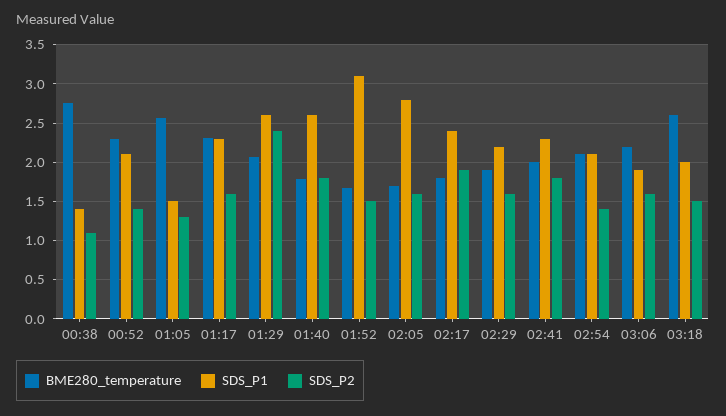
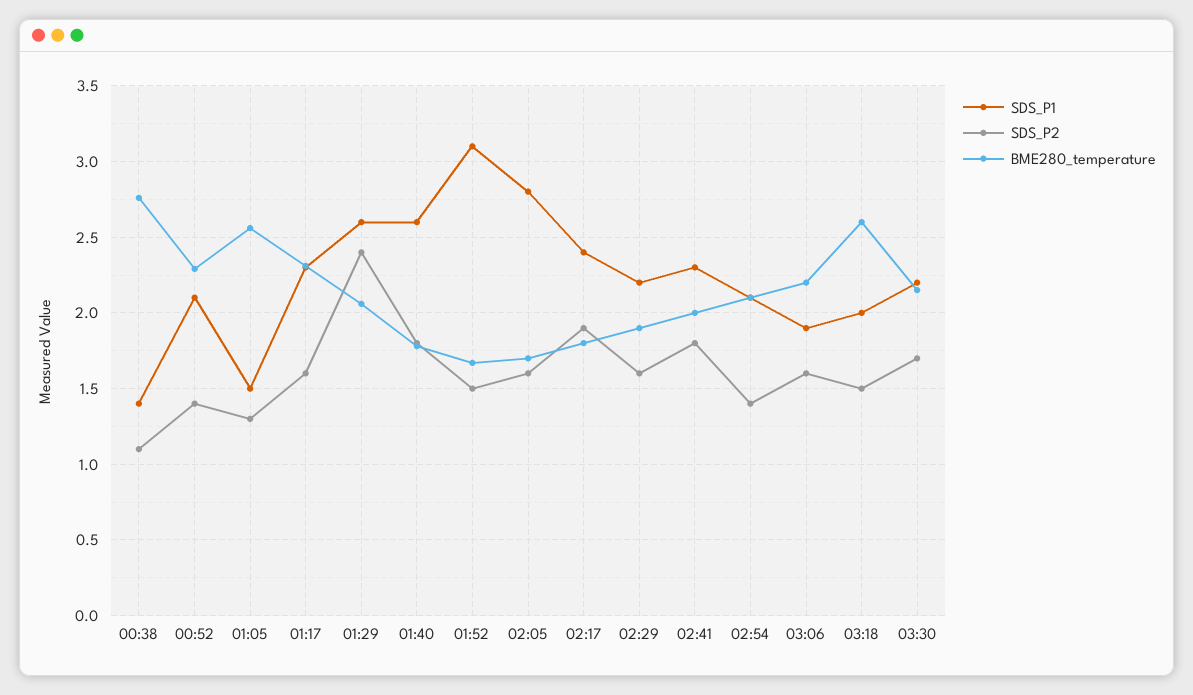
SDS_P1, 03:30: none -> 2.2
SDS_P2, 03:30: none -> 1.7
BME280_temperature, 03:30: none -> 2.15

